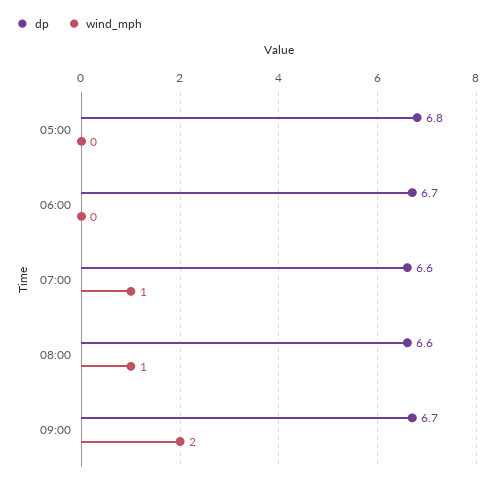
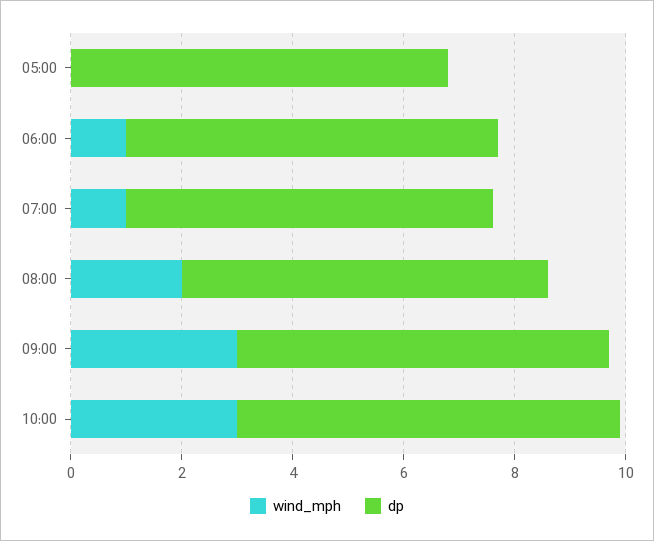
wind_mph, 06:00: 0 -> 1
wind_mph, 08:00: 1 -> 2
wind_mph, 09:00: 2 -> 3
wind_mph, 10:00: none -> 3
dp, 10:00: none -> 7

